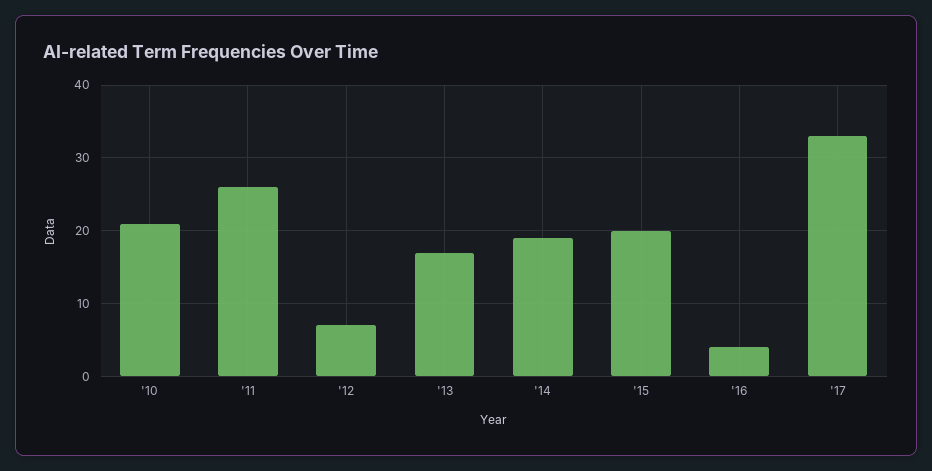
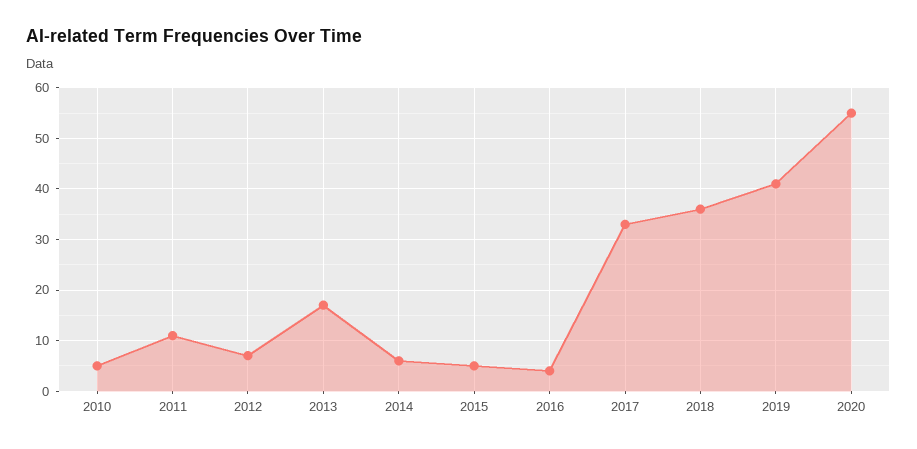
'10: 21 -> 5
'11: 26 -> 10
'14: 19 -> 5
'15: 20 -> 5
2018: none -> 35
2019: none -> 40
2020: none -> 55

